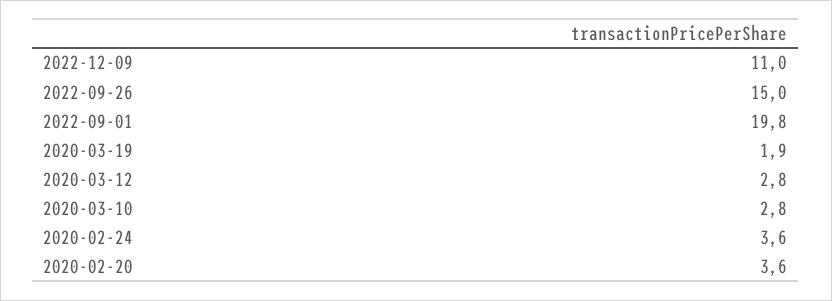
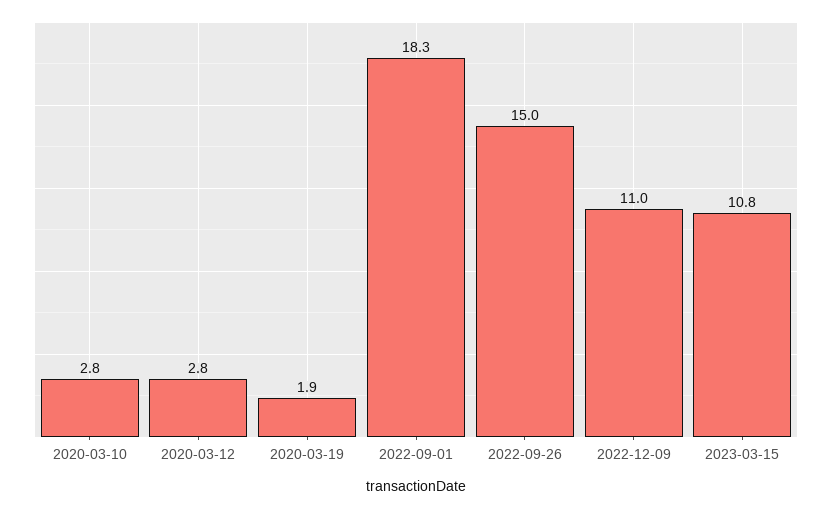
2022-09-01: 19.8 -> 18.3
2020-02-24: 3.6 -> none
2020-02-20: 3.6 -> none
2023-03-15: none -> 10.8

